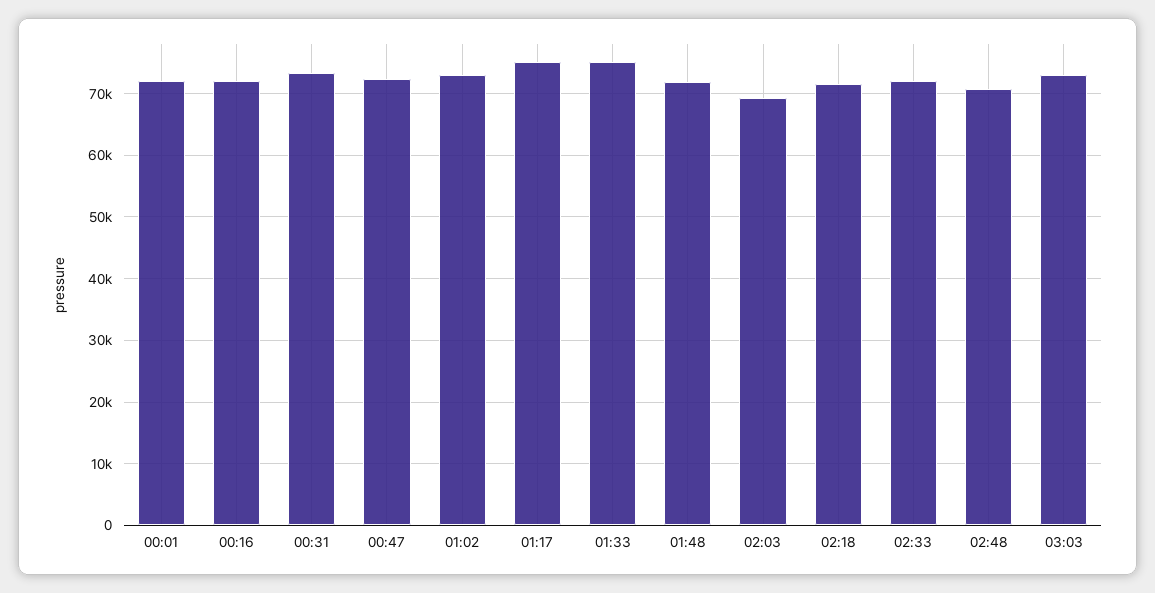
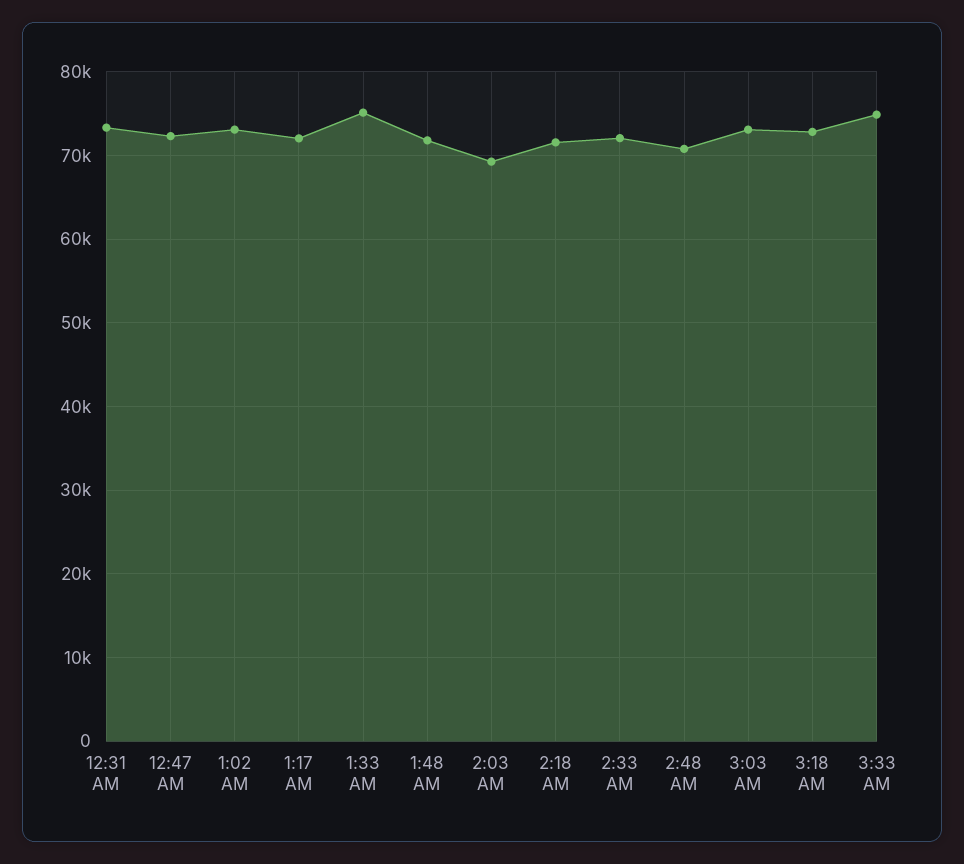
00:01: 72000 -> none
00:16: 72000 -> none
01:17: 75000 -> 72000
3:18 AM: none -> 73000
3:33 AM: none -> 75000

